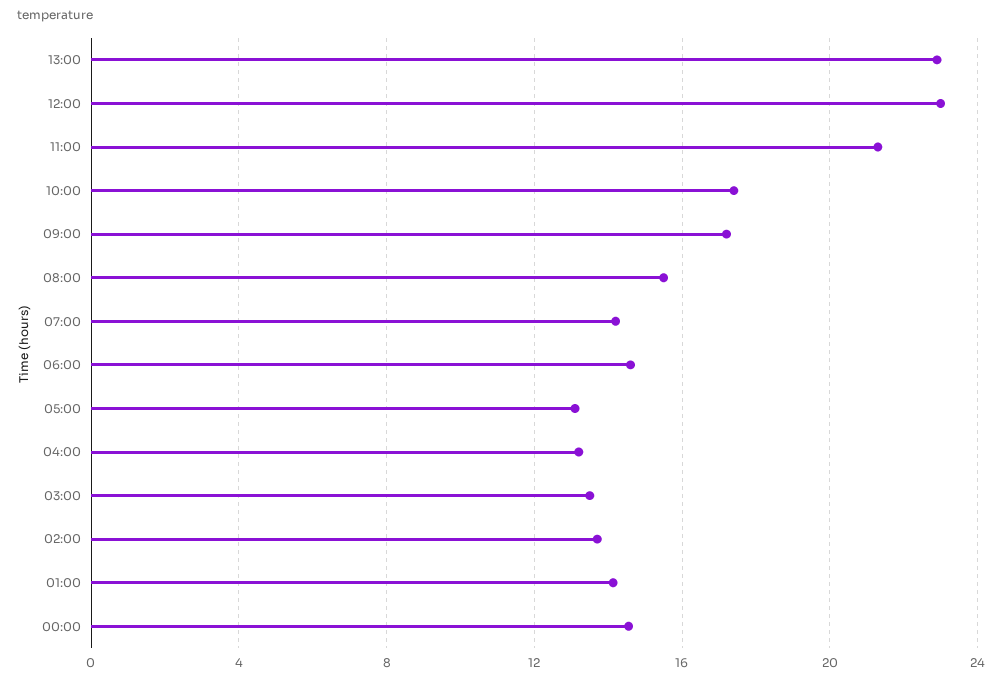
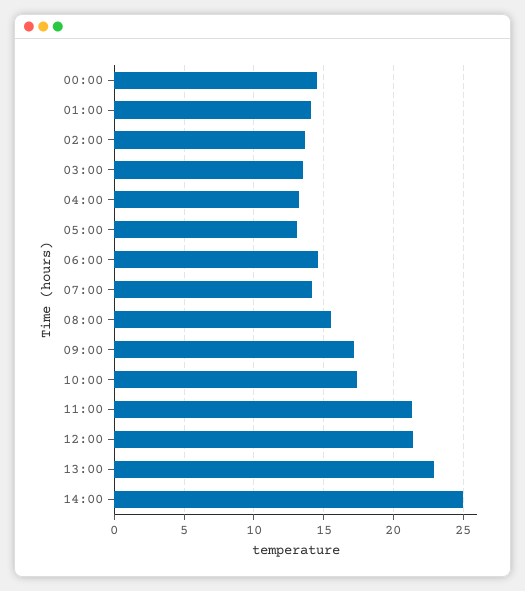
12:00: 23 -> 21.5
14:00: none -> 25

